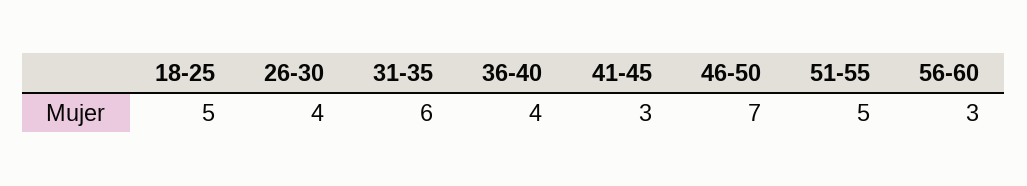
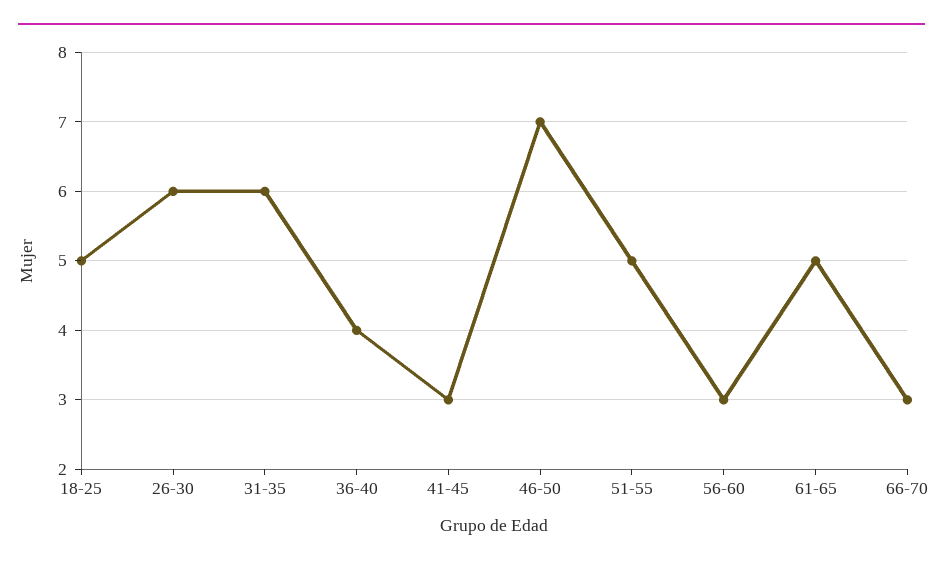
26-30: 4 -> 6
61-65: none -> 5
66-70: none -> 3

